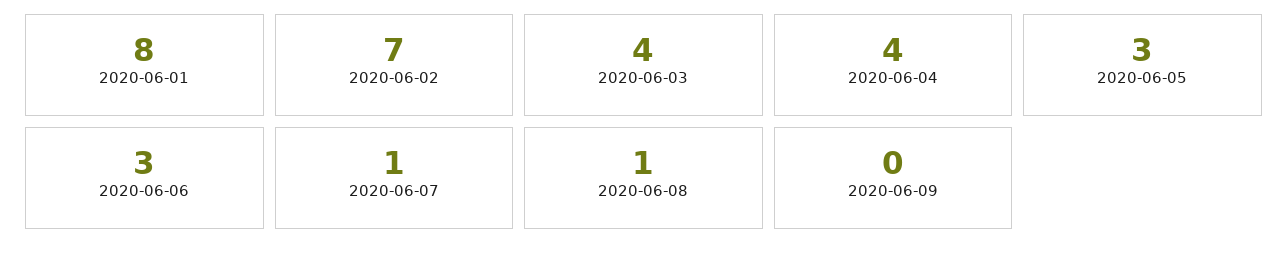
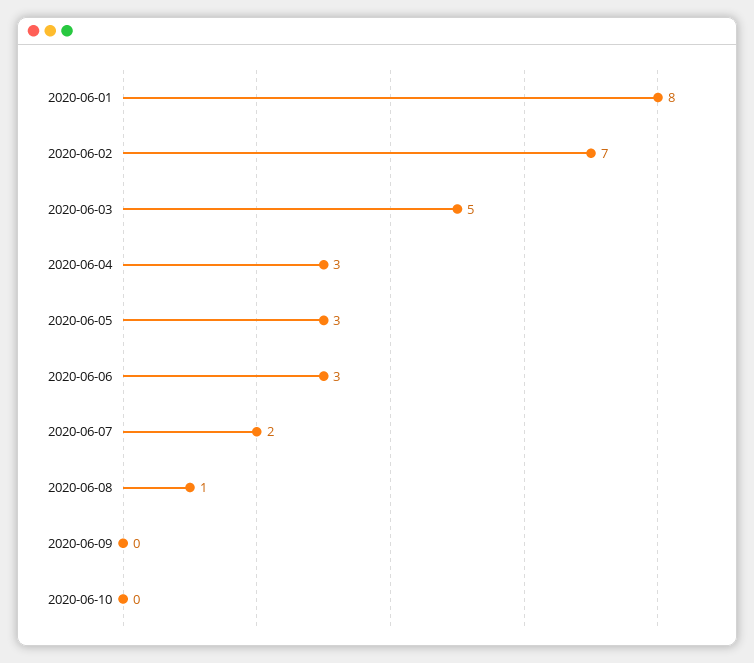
2020-06-03: 4 -> 5
2020-06-04: 4 -> 3
2020-06-07: 1 -> 2
2020-06-10: none -> 0

